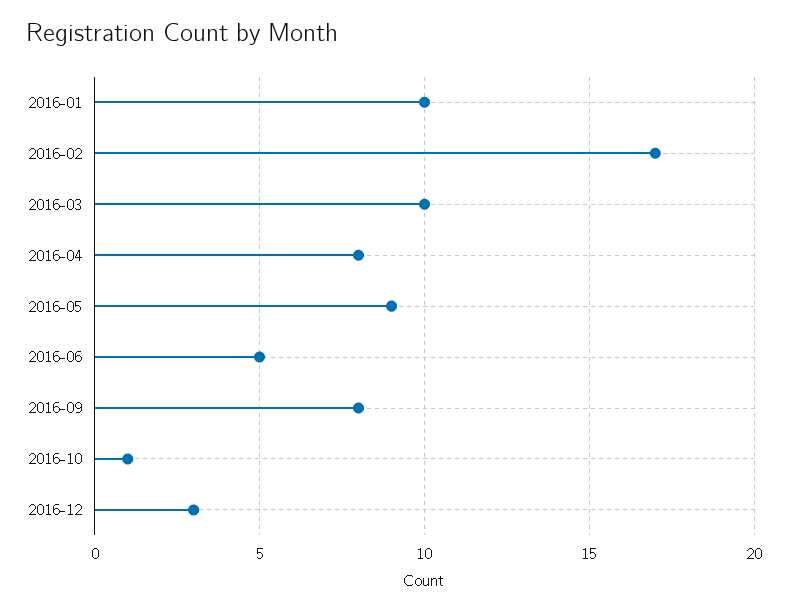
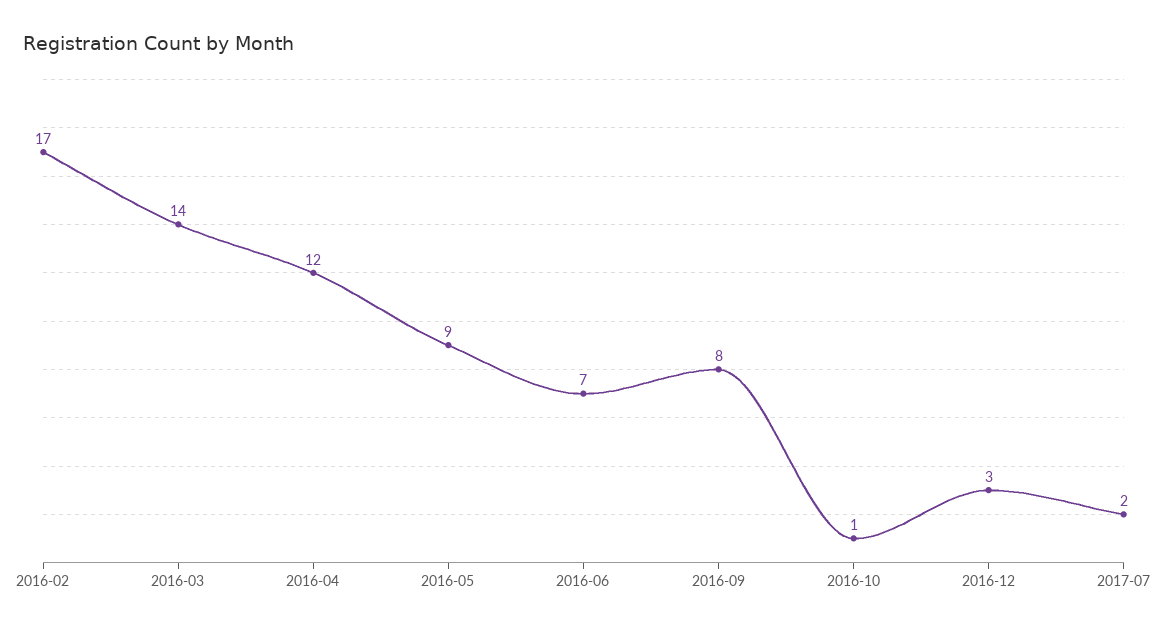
2016-01: 10 -> none
2016-03: 10 -> 14
2016-04: 8 -> 12
2016-06: 5 -> 7
2017-07: none -> 2

